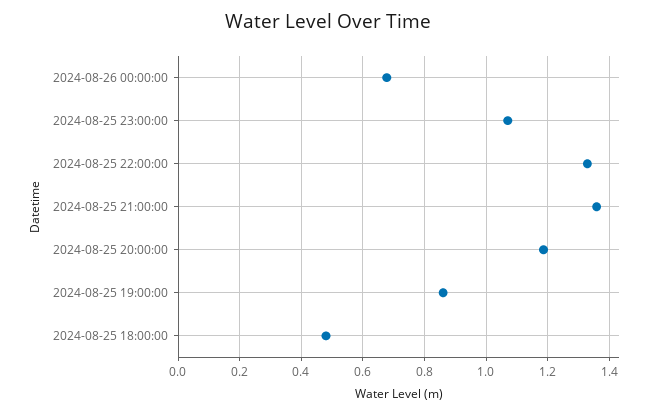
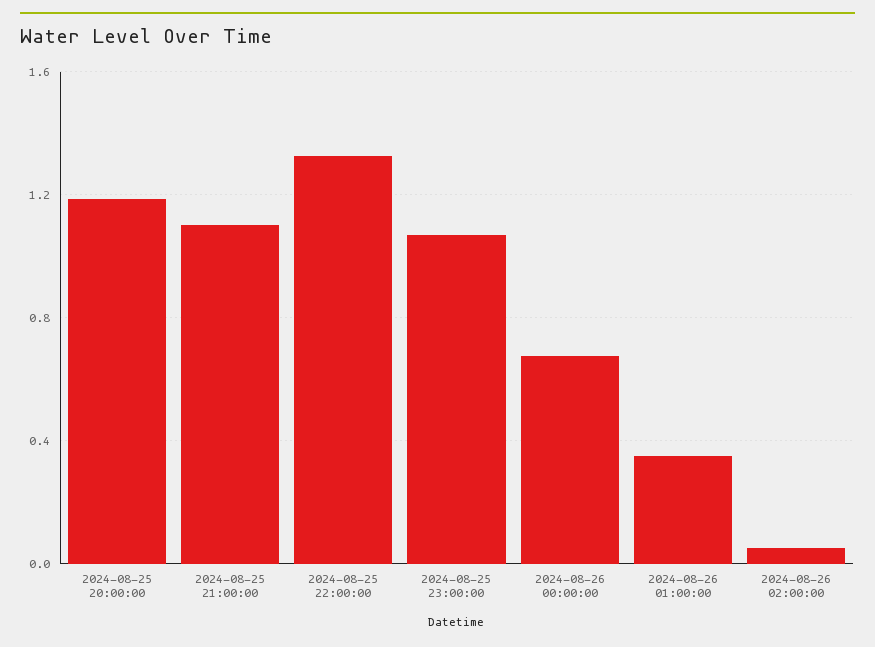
2024-08-25 21:00:00: 1.36 -> 1.1
2024-08-25 19:00:00: 0.86 -> none
2024-08-25 18:00:00: 0.48 -> none
2024-08-26 01:00:00: none -> 0.35
2024-08-26 02:00:00: none -> 0.05

